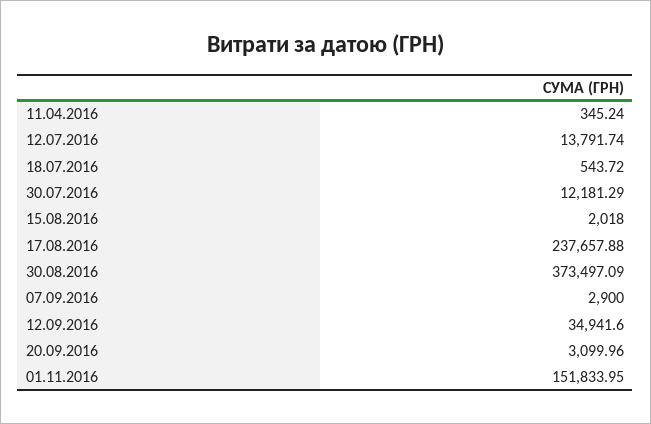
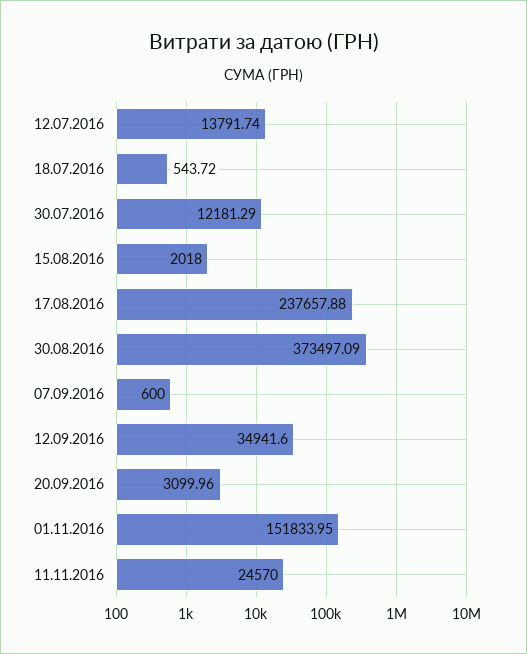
11.04.2016: 345.24 -> none
07.09.2016: 2900 -> 600
11.11.2016: none -> 24570

